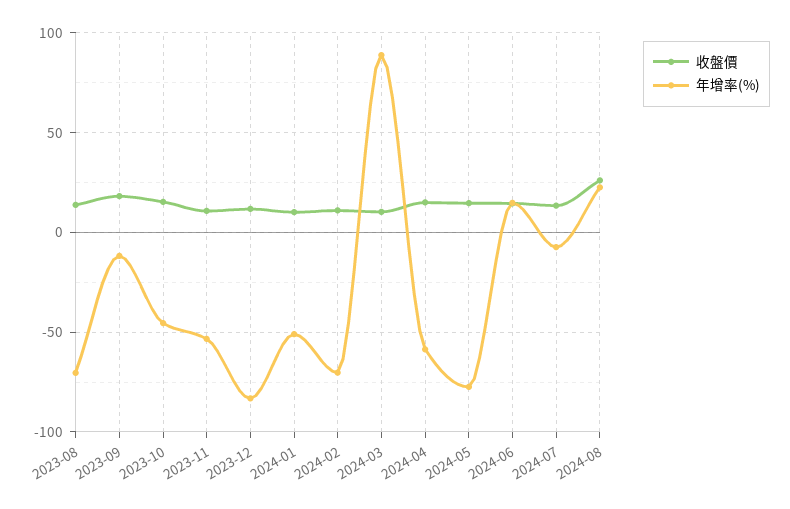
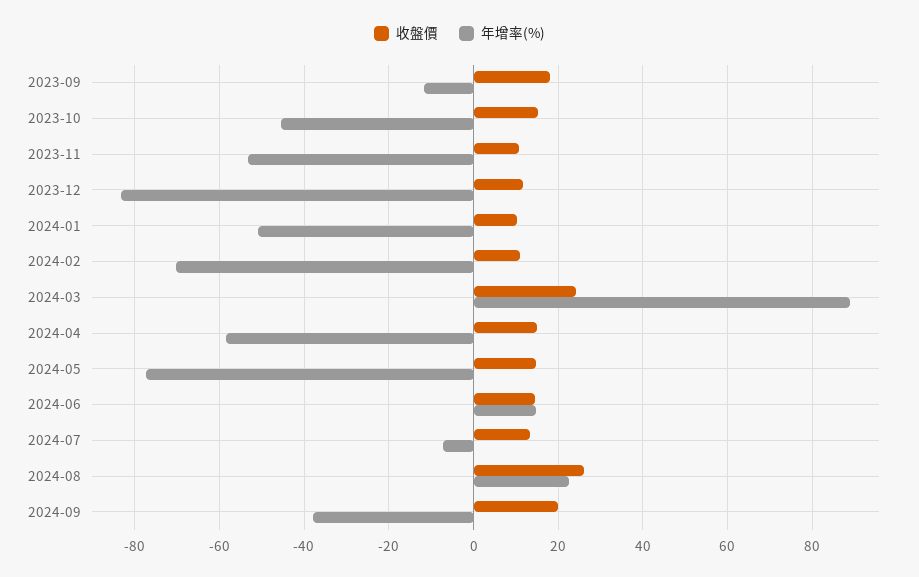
收盤價, 2023-08: 15 -> none
年增率(%), 2023-08: -70 -> none
收盤價, 2024-03: 10 -> 24
收盤價, 2024-09: none -> 20
年增率(%), 2024-09: none -> -38

